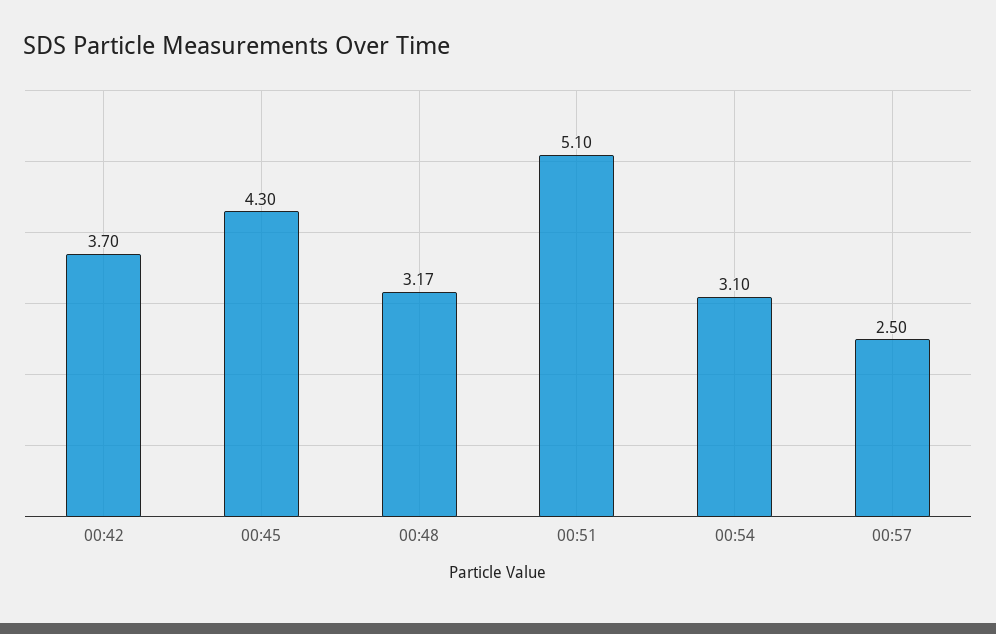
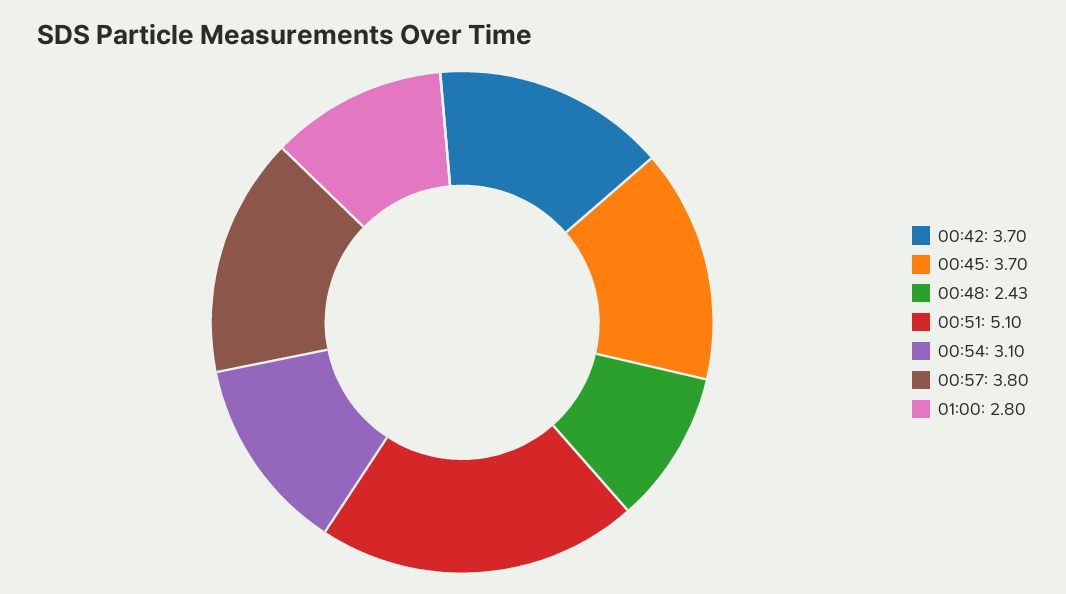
00:45: 4.3 -> 3.7
00:48: 3.17 -> 2.43
00:57: 2.5 -> 3.8
01:00: none -> 2.8

